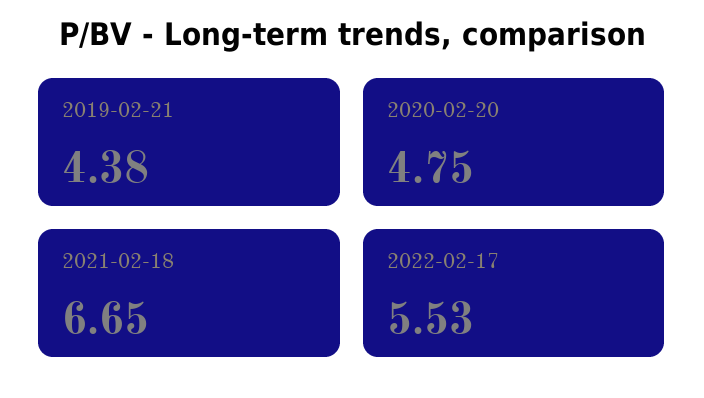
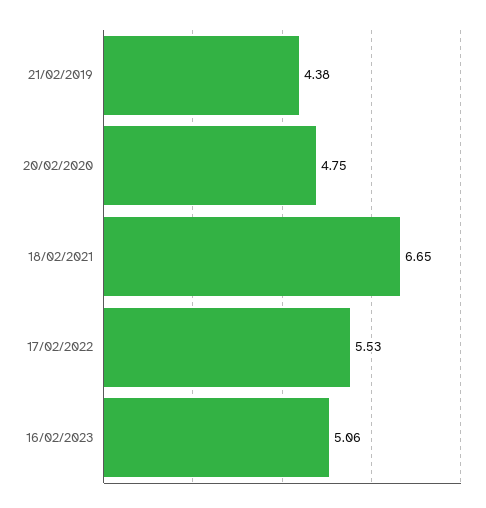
16/02/2023: none -> 5.06

